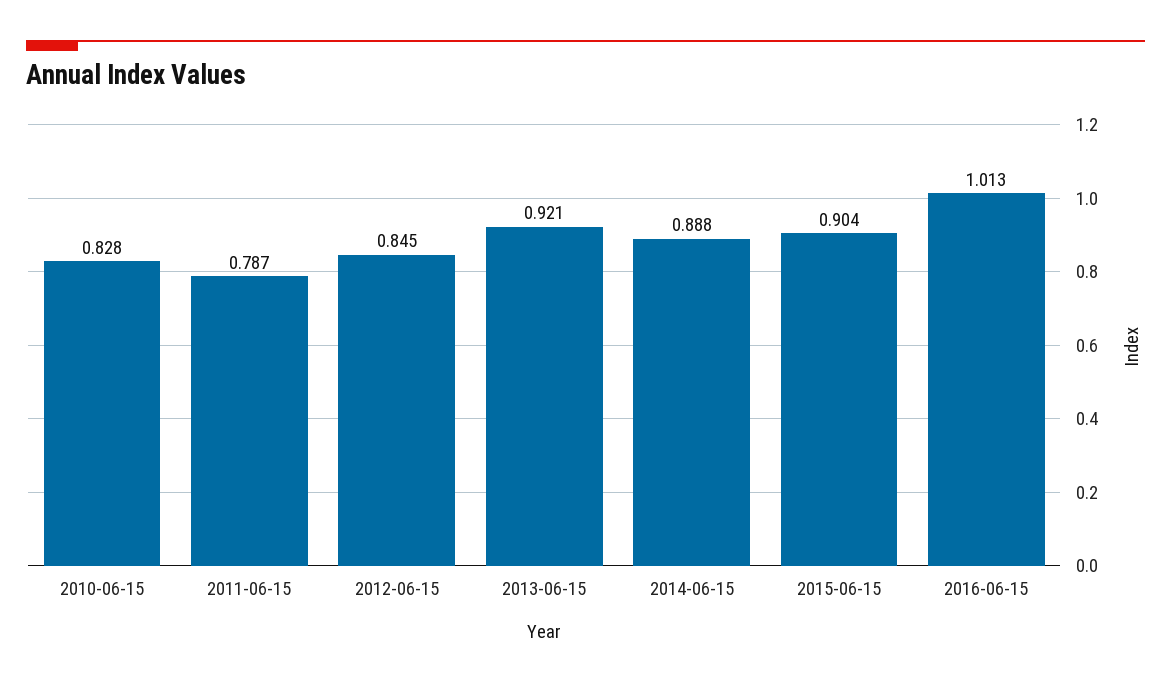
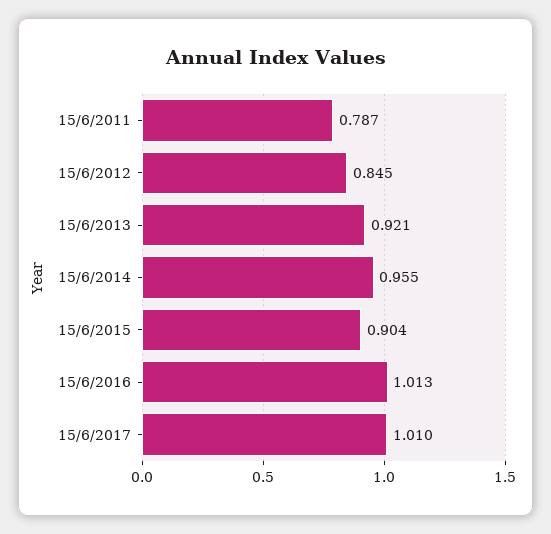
2010-06-15: 0.828 -> none
2014-06-15: 0.888 -> 0.955
15/6/2017: none -> 1.01

